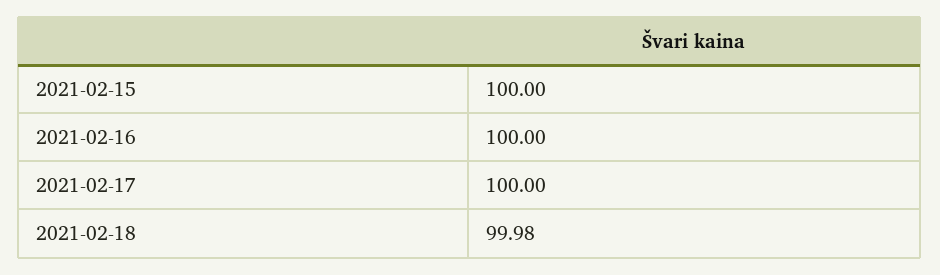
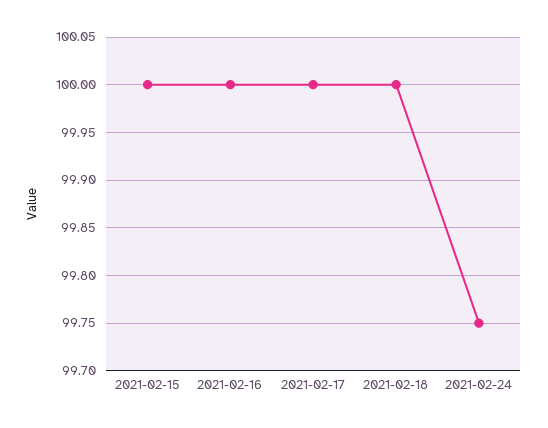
2021-02-18: 99.98 -> 100
2021-02-24: none -> 99.75

